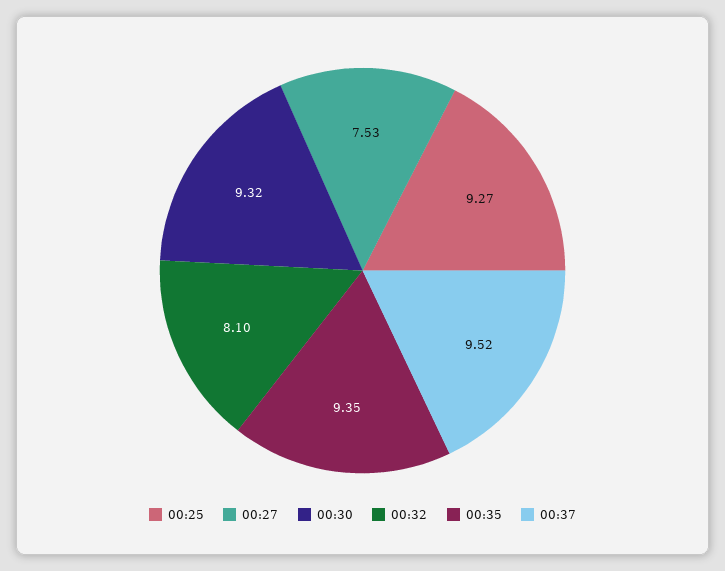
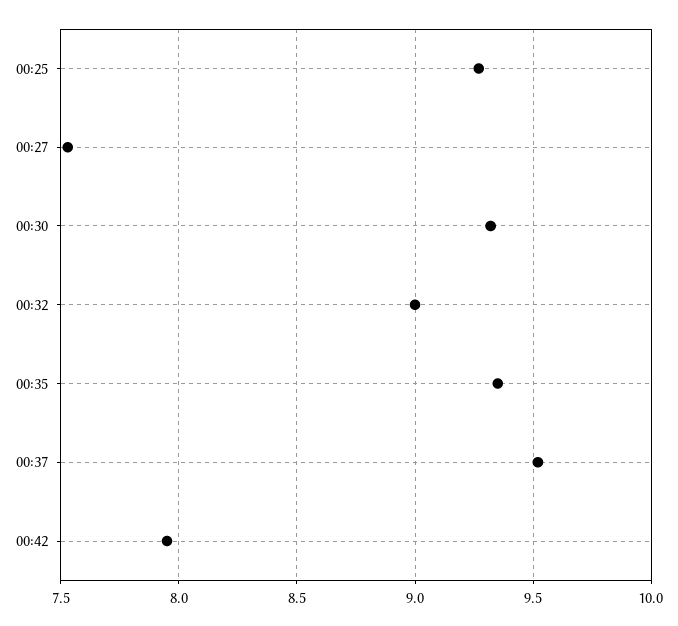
00:32: 8.1 -> 9
00:42: none -> 7.95

